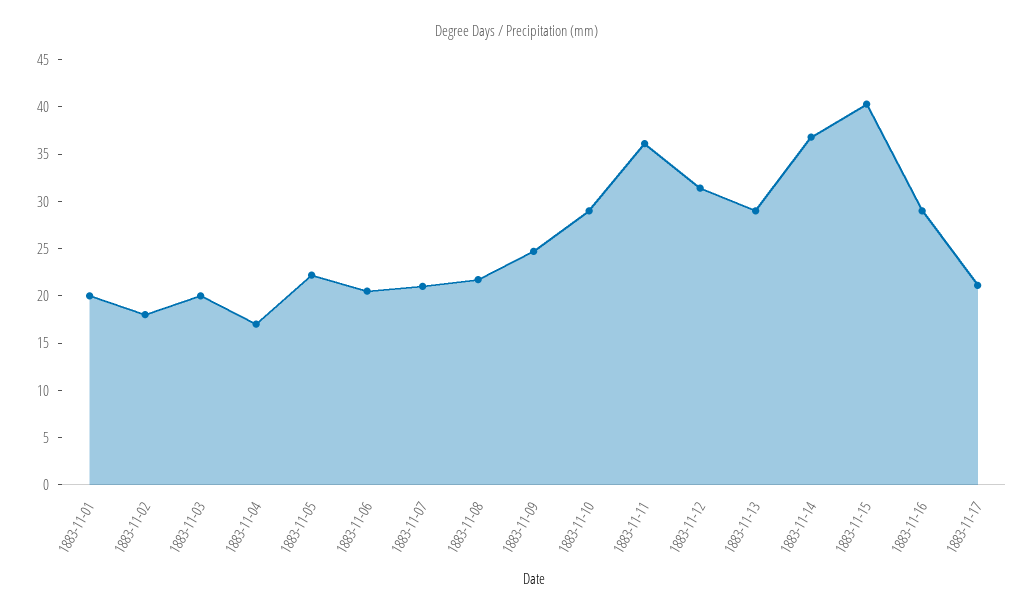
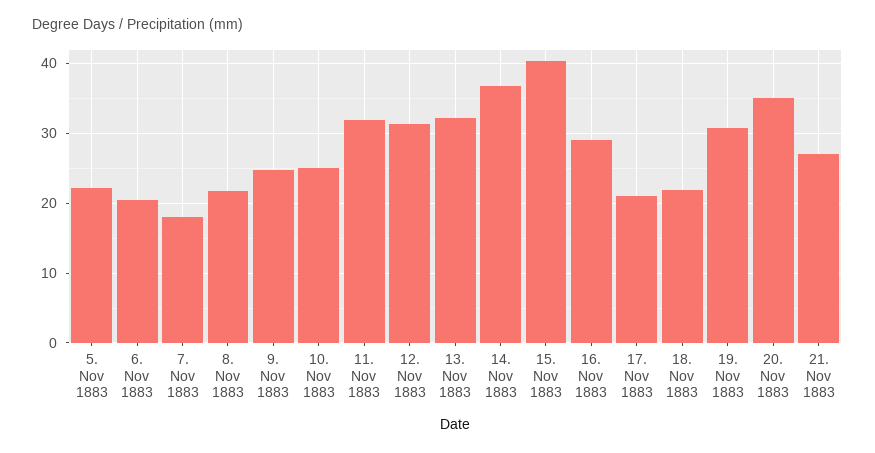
1883-11-01: 20 -> none
1883-11-02: 18 -> none
1883-11-03: 20 -> none
1883-11-04: 17 -> none
1883-11-07: 21 -> 18
1883-11-10: 29 -> 25
1883-11-11: 36 -> 32
1883-11-13: 29 -> 32
18. Nov 1883: none -> 22
19. Nov 1883: none -> 31
20. Nov 1883: none -> 35
21. Nov 1883: none -> 27

